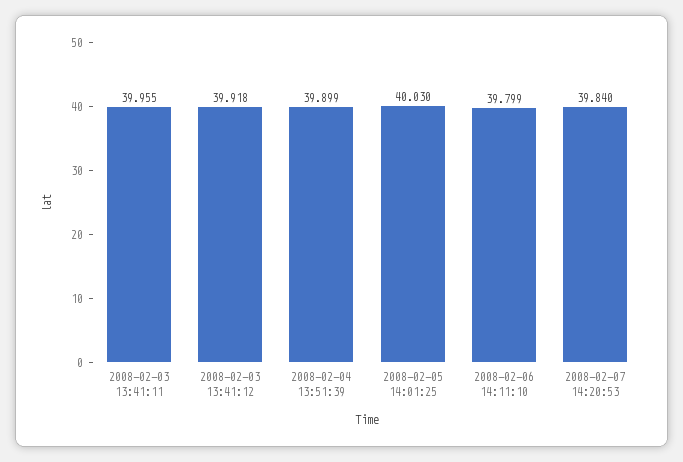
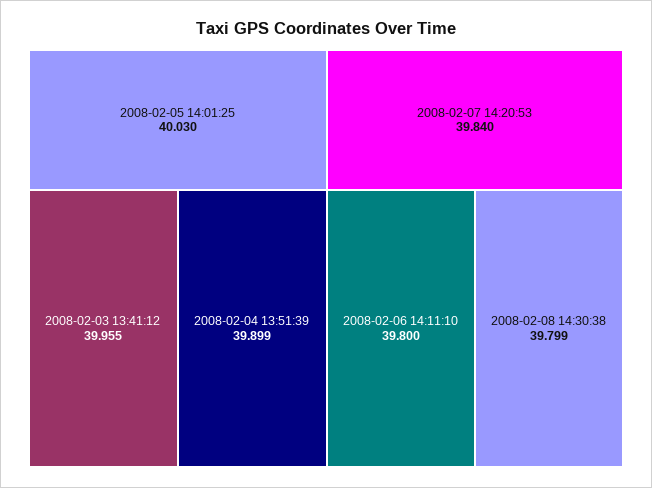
2008-02-03 13:41:11: 39.955 -> none
2008-02-03 13:41:12: 39.918 -> 39.955
2008-02-06 14:11:10: 39.799 -> 39.8
2008-02-08 14:30:38: none -> 39.799

